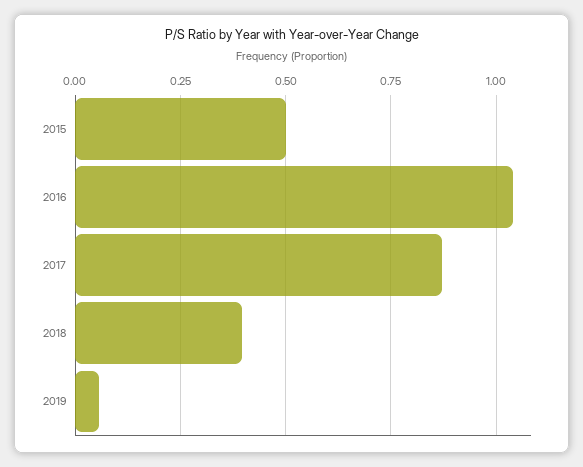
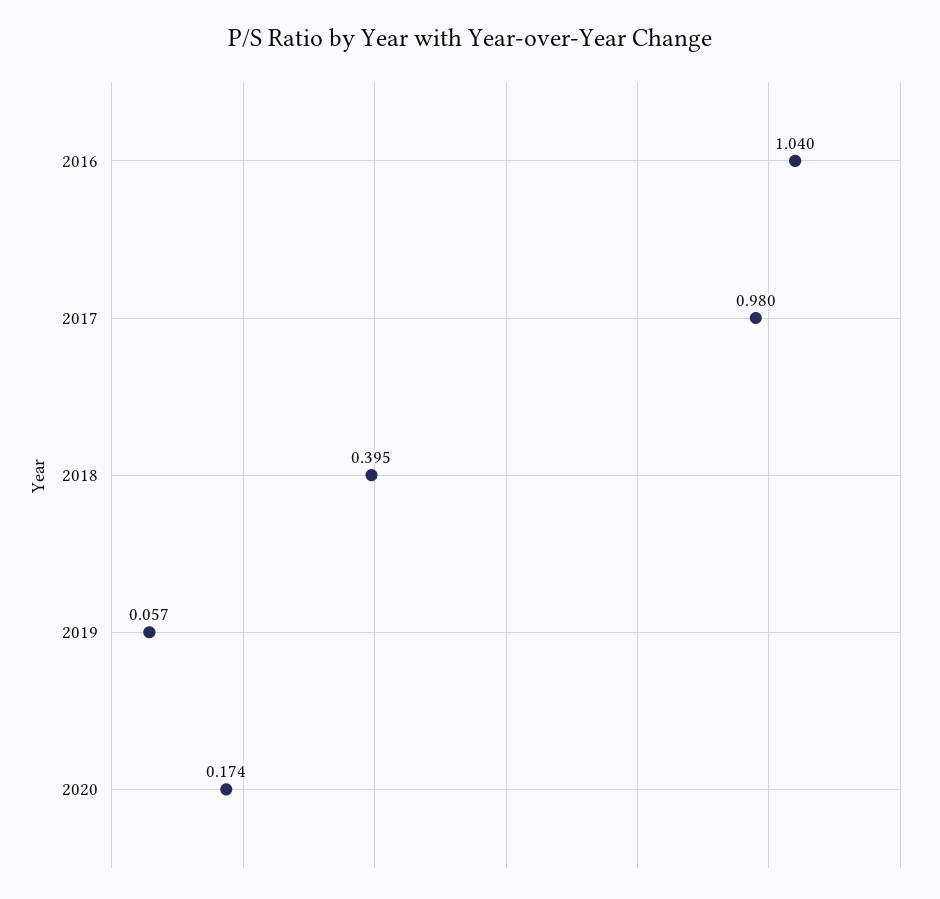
2015: 0.5 -> none
2017: 0.875 -> 0.98
2020: none -> 0.174

